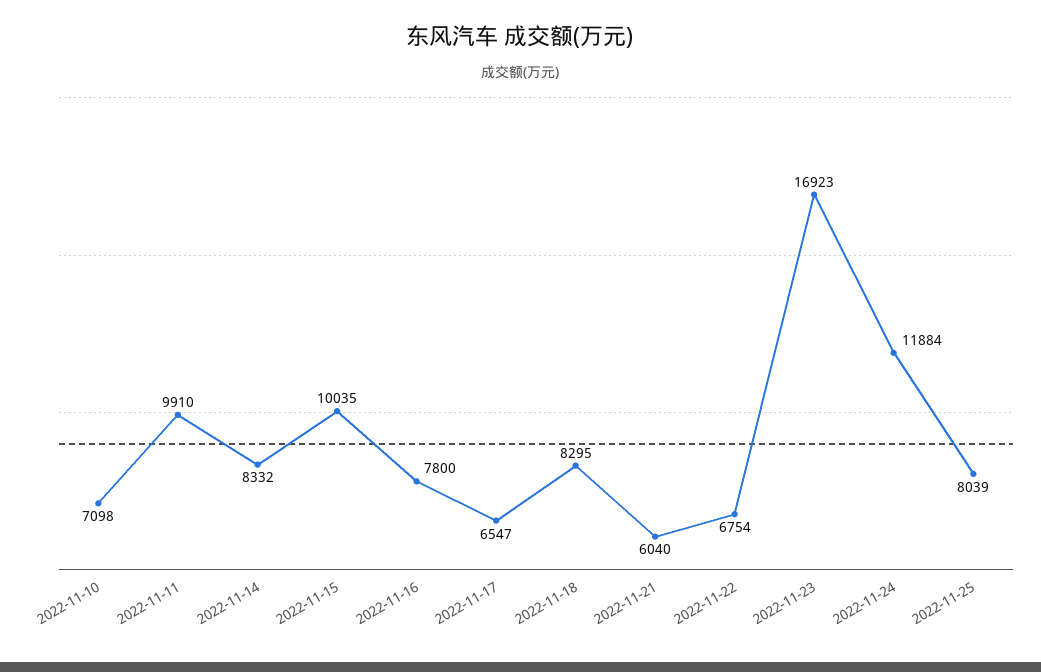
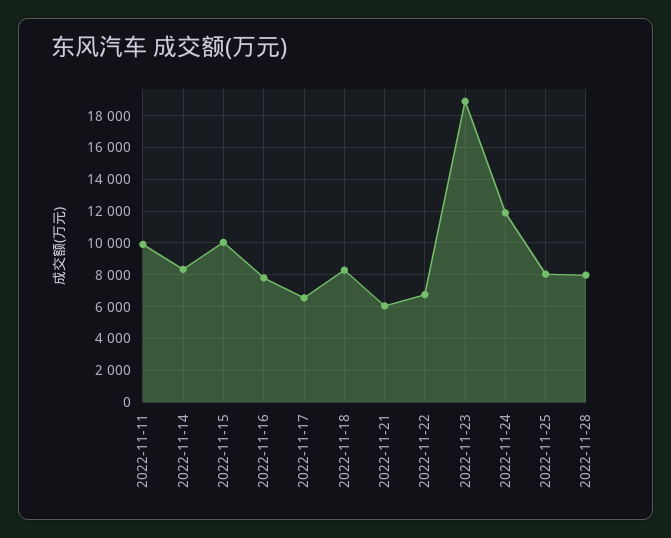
2022-11-10: 7098 -> none
2022-11-23: 16923 -> 19000
2022-11-28: none -> 8000

